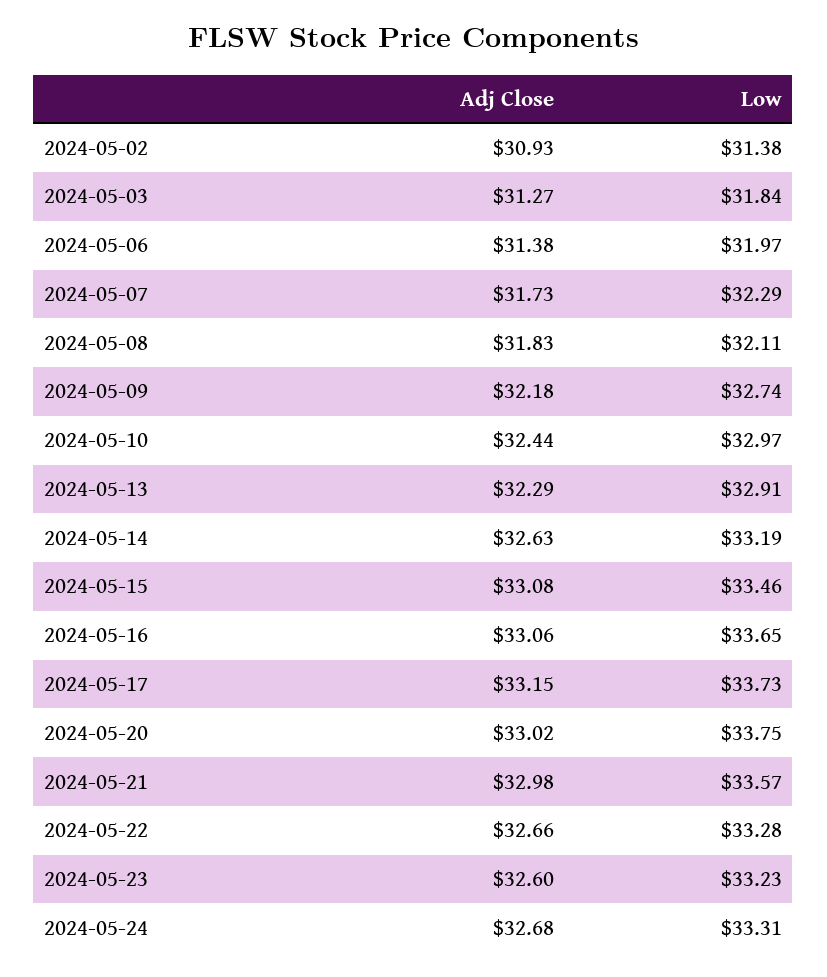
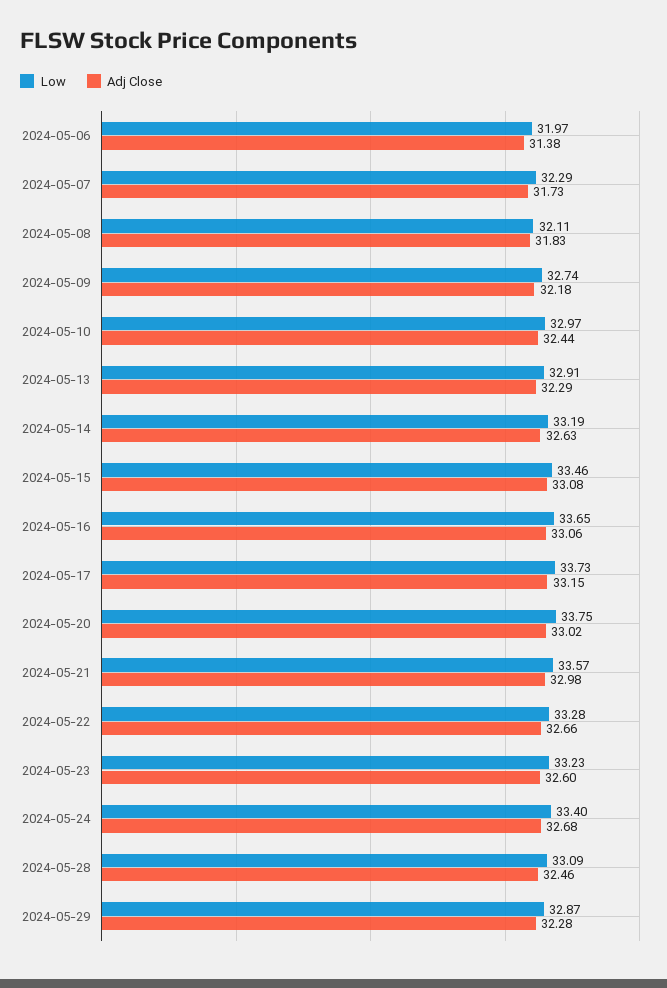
Adj Close, 2024-05-02: 30.93 -> none
Low, 2024-05-02: 31.38 -> none
Adj Close, 2024-05-03: 31.27 -> none
Low, 2024-05-03: 31.84 -> none
Low, 2024-05-24: 33.31 -> 33.4
Low, 2024-05-28: none -> 33.09
Adj Close, 2024-05-28: none -> 32.46
Low, 2024-05-29: none -> 32.87
Adj Close, 2024-05-29: none -> 32.28

